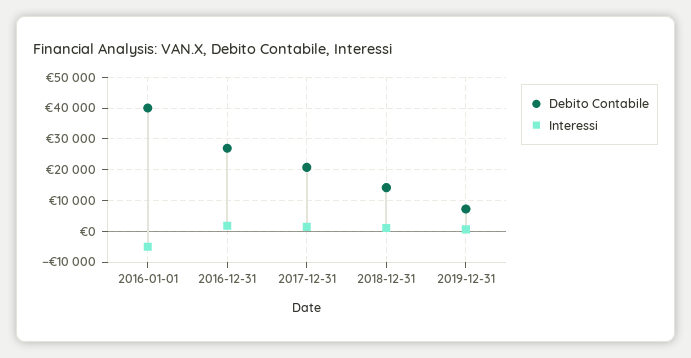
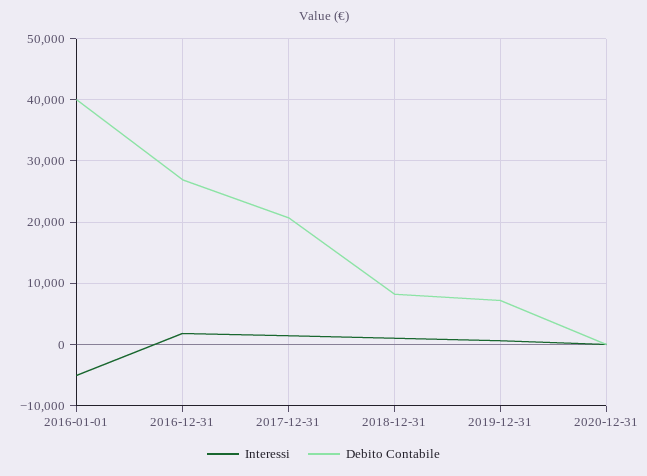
Debito Contabile, 2018-12-31: 14000 -> 8000
Interessi, 2020-12-31: none -> 0
Debito Contabile, 2020-12-31: none -> 0

